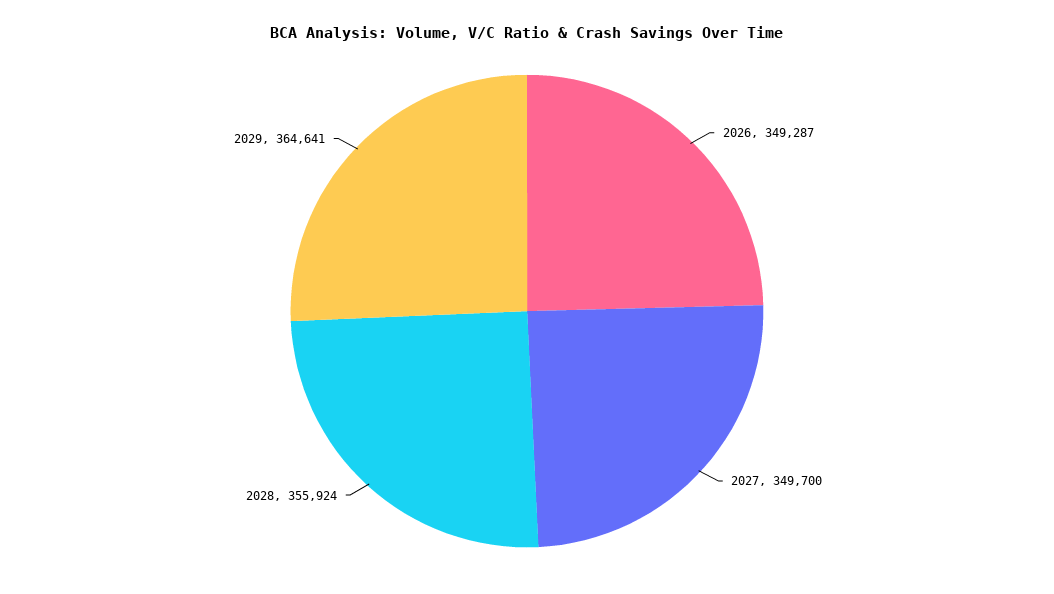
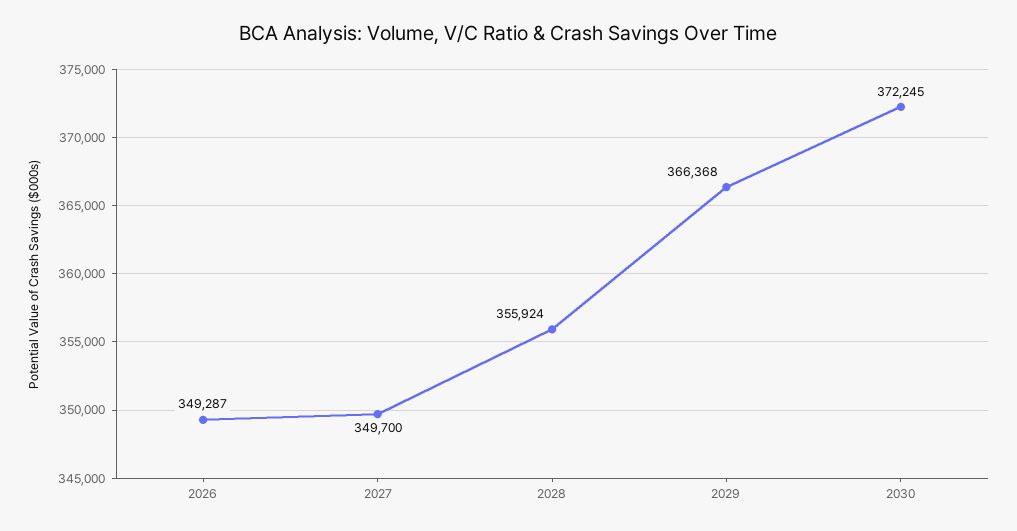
2029: 364641 -> 366368
2030: none -> 372245

